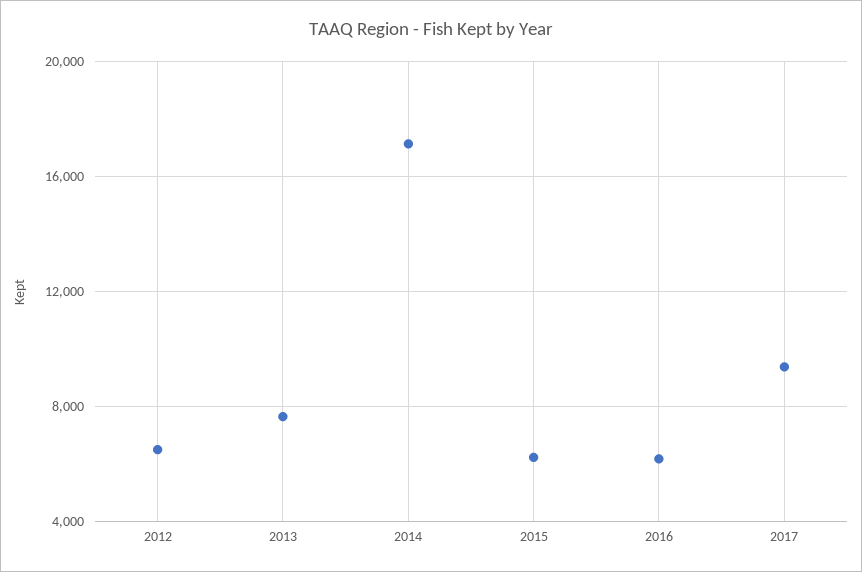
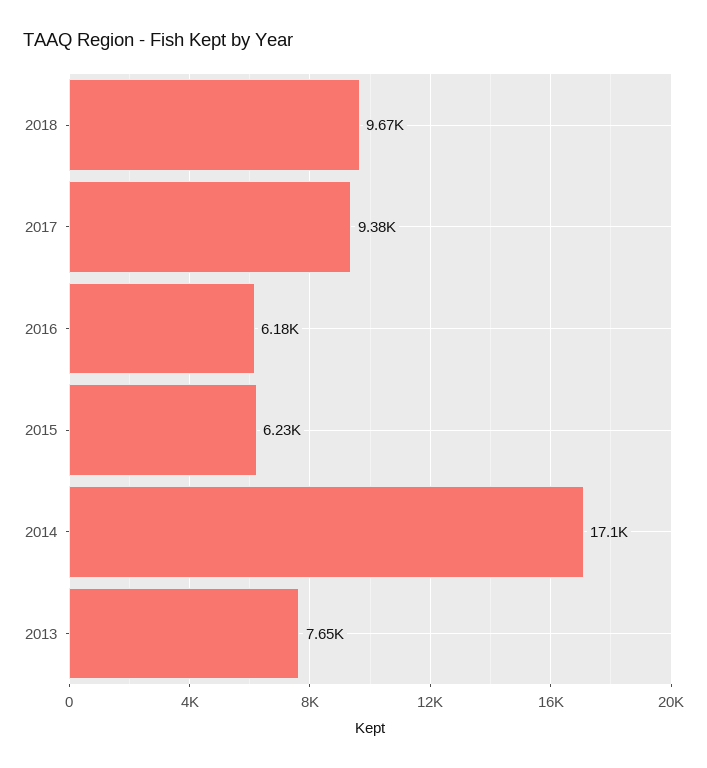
2012: 6500 -> none
2018: none -> 9670

